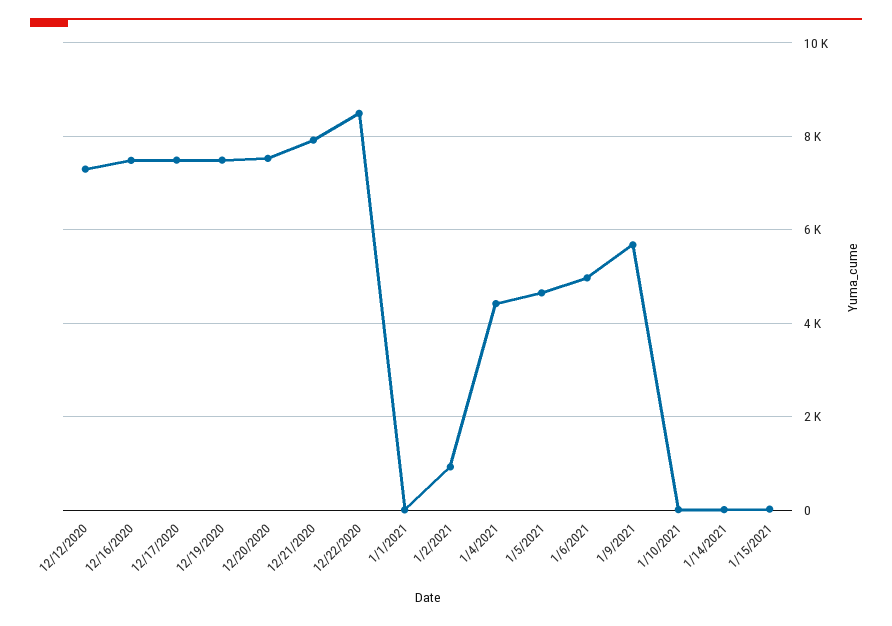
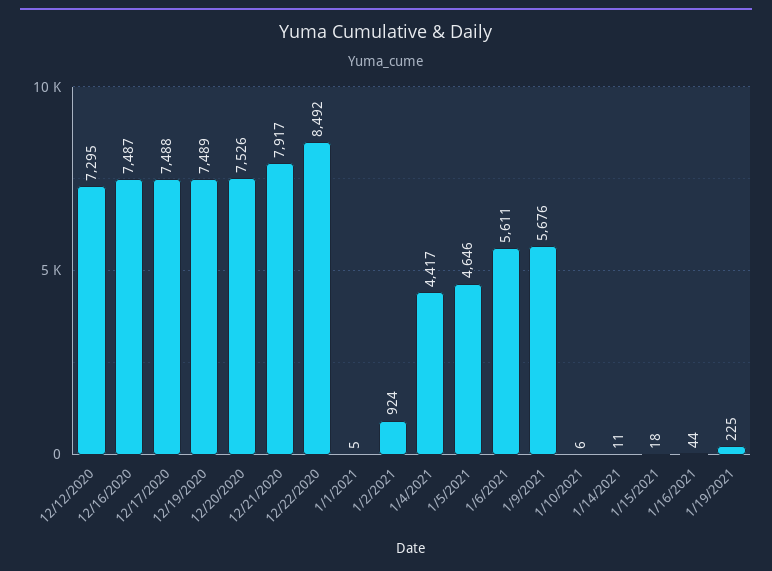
1/6/2021: 5000 -> 5611
1/16/2021: none -> 44
1/19/2021: none -> 225

